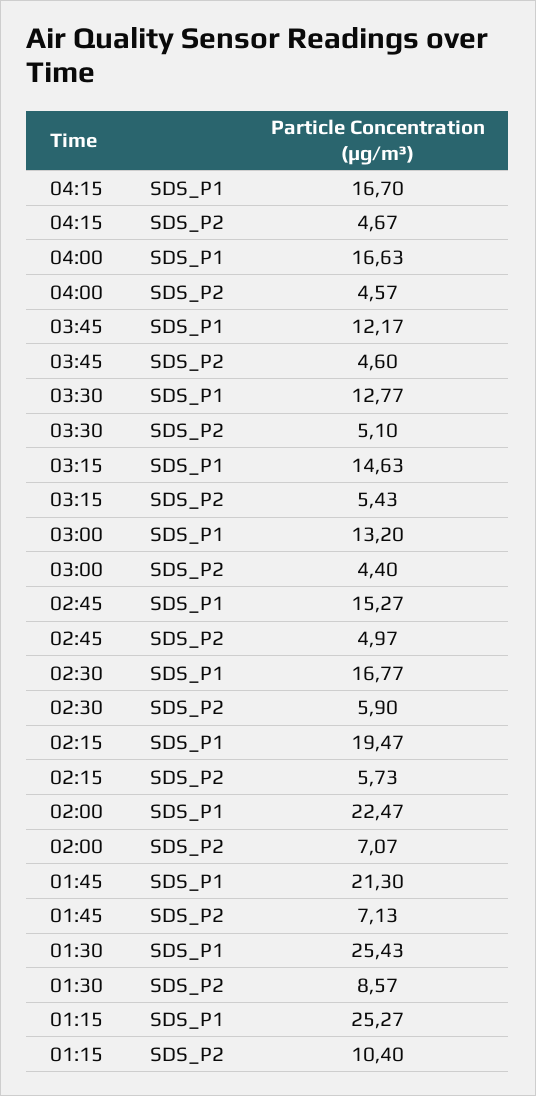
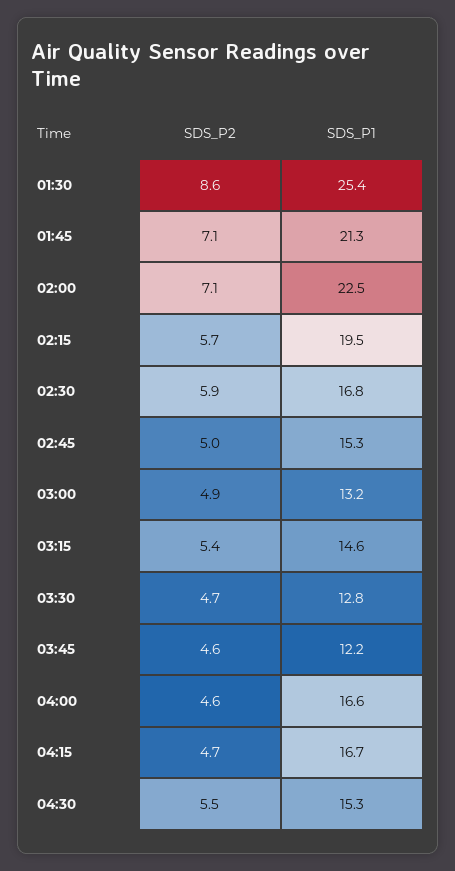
03:30, SDS_P2: 5.1 -> 4.7
03:00, SDS_P2: 4.4 -> 4.9
01:15, SDS_P1: 25.27 -> none
01:15, SDS_P2: 10.4 -> none
04:30, SDS_P2: none -> 5.5
04:30, SDS_P1: none -> 15.3

